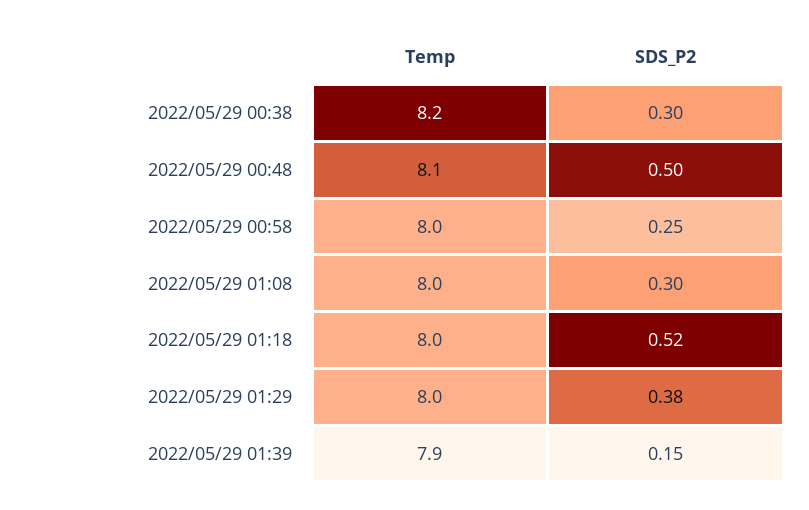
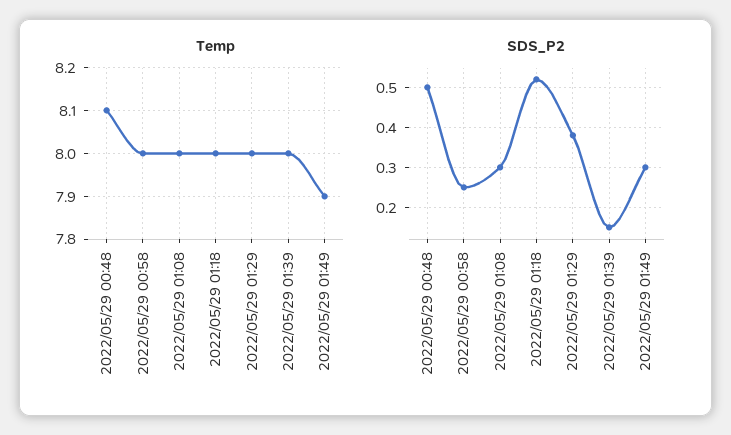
Temp, 2022/05/29 00:38: 8.2 -> none
SDS_P2, 2022/05/29 00:38: 0.3 -> none
Temp, 2022/05/29 01:39: 7.9 -> 8
Temp, 2022/05/29 01:49: none -> 7.9
SDS_P2, 2022/05/29 01:49: none -> 0.3

